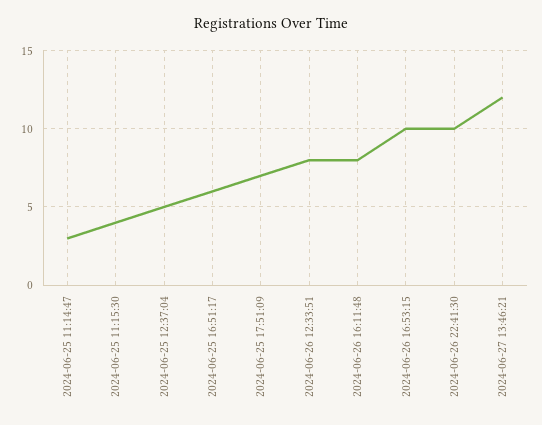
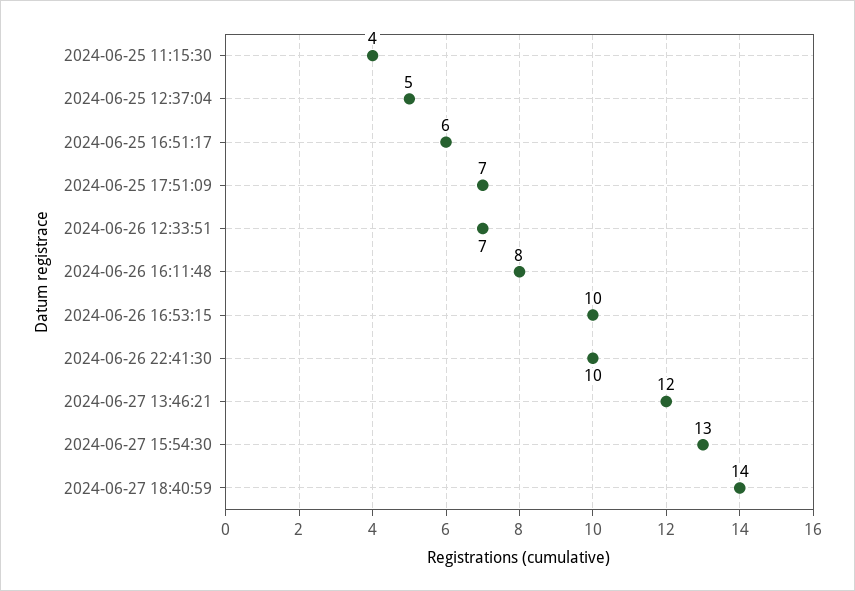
2024-06-25 11:14:47: 3 -> none
2024-06-26 12:33:51: 8 -> 7
2024-06-27 15:54:30: none -> 13
2024-06-27 18:40:59: none -> 14

